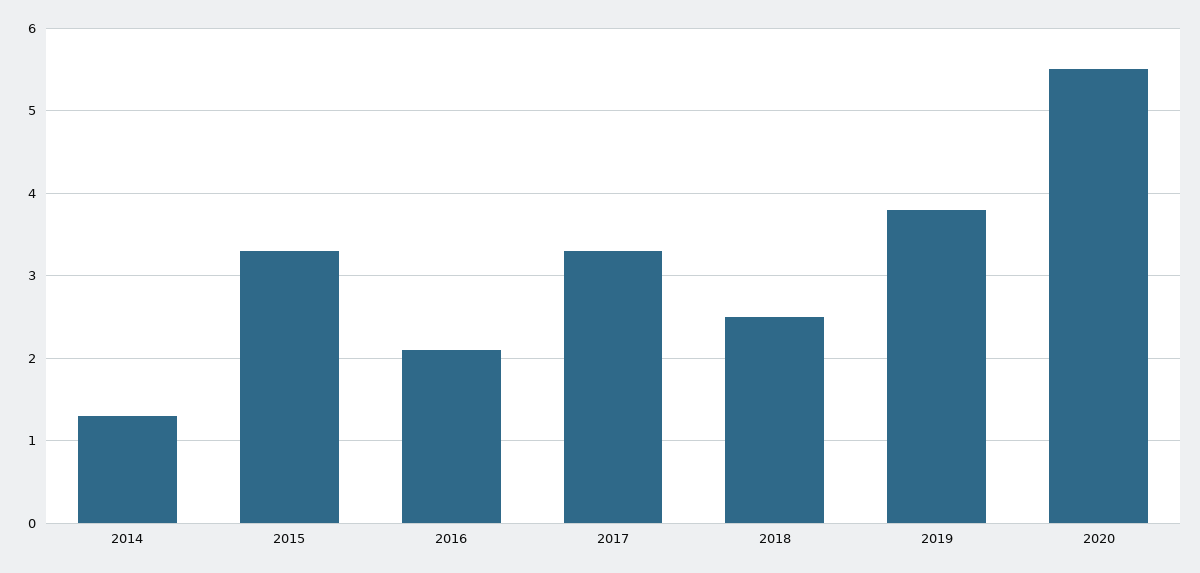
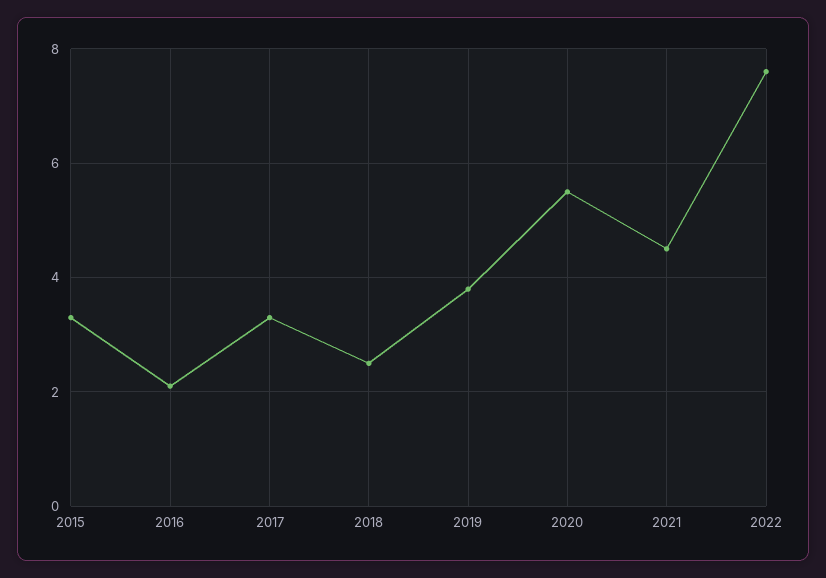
2014: 1.3 -> none
2021: none -> 4.5
2022: none -> 7.5

